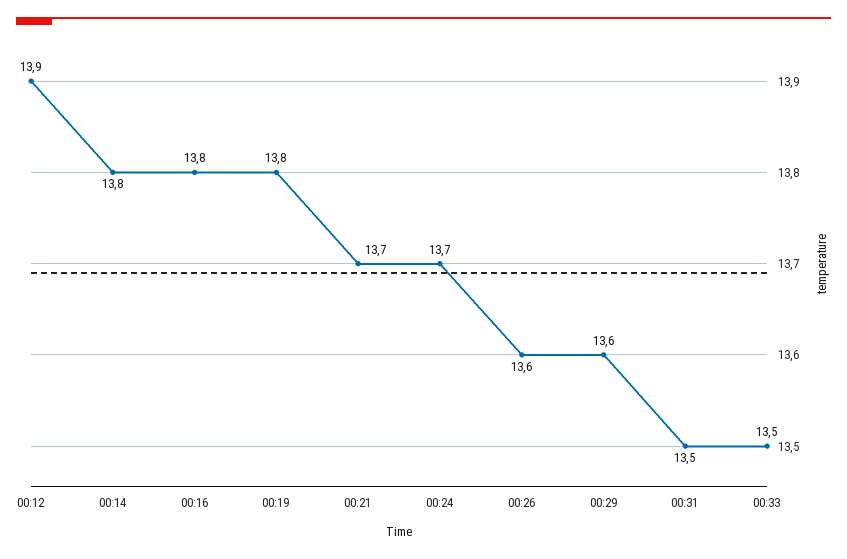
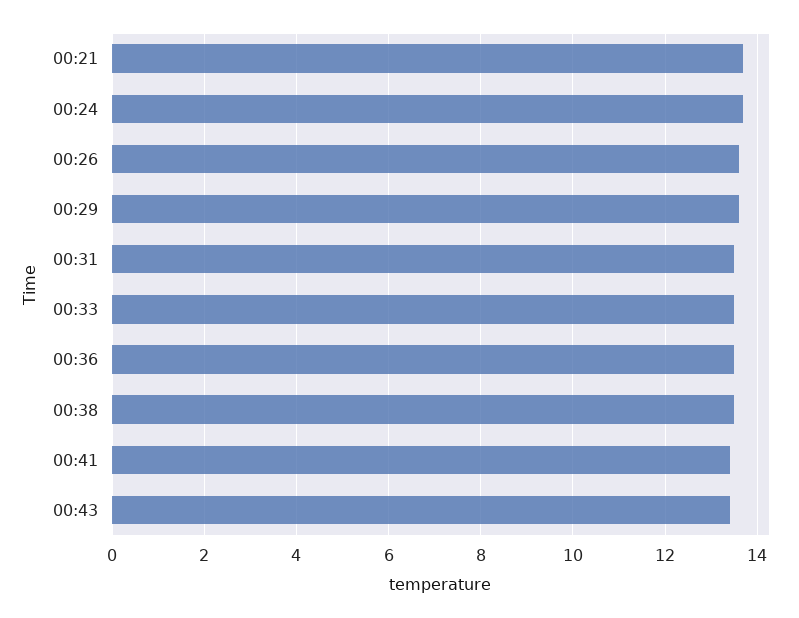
00:12: 13.9 -> none
00:14: 13.8 -> none
00:16: 13.8 -> none
00:19: 13.8 -> none
00:36: none -> 13.5
00:38: none -> 13.5
00:41: none -> 13.5
00:43: none -> 13.5

